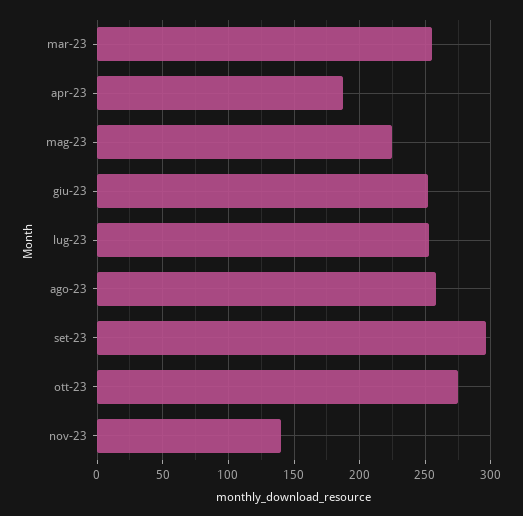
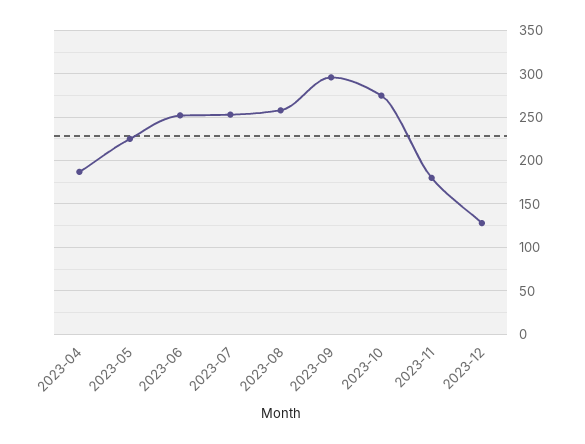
mar-23: 255 -> none
nov-23: 140 -> 180
2023-12: none -> 130

